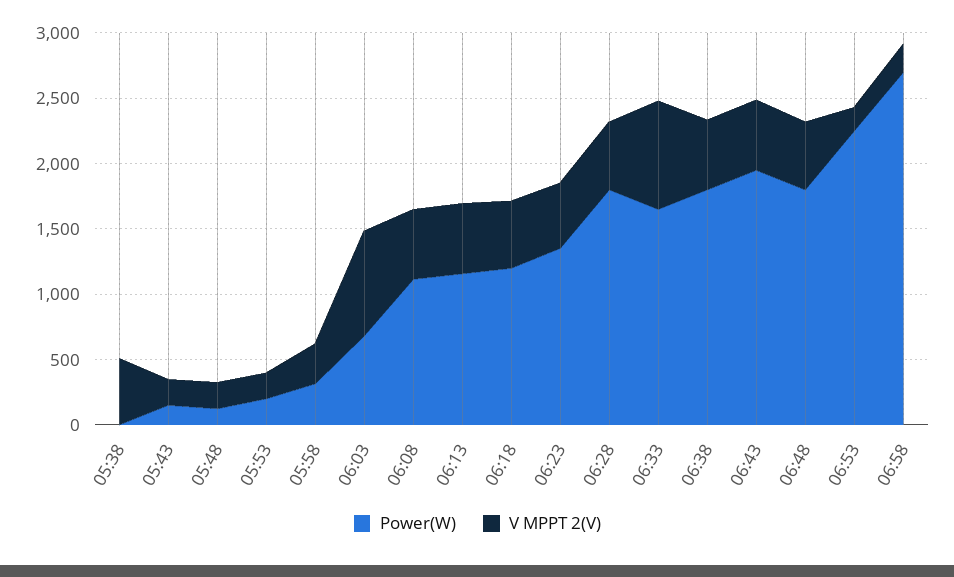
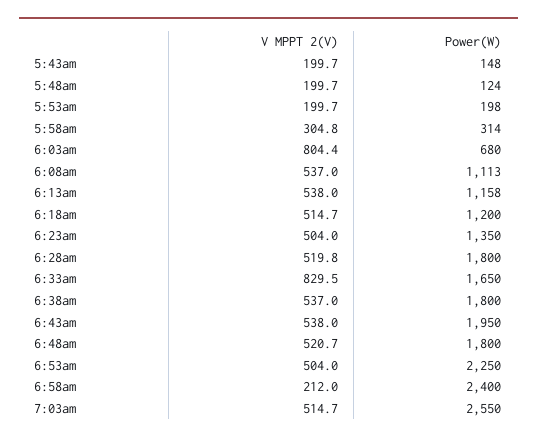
Power(W), 05:38: 0 -> none
V MPPT 2(V), 05:38: 500 -> none
V MPPT 2(V), 06:53: 200 -> 504
Power(W), 06:58: 2700 -> 2400
V MPPT 2(V), 7:03am: none -> 514.7
Power(W), 7:03am: none -> 2550

